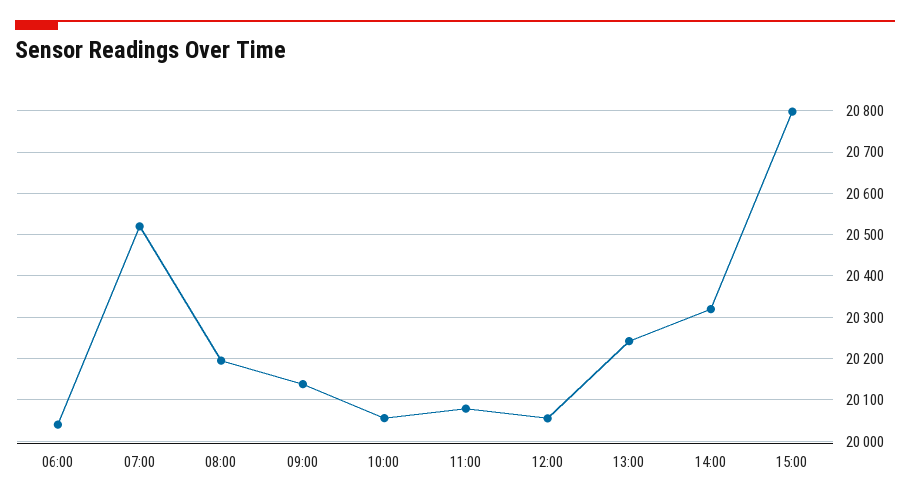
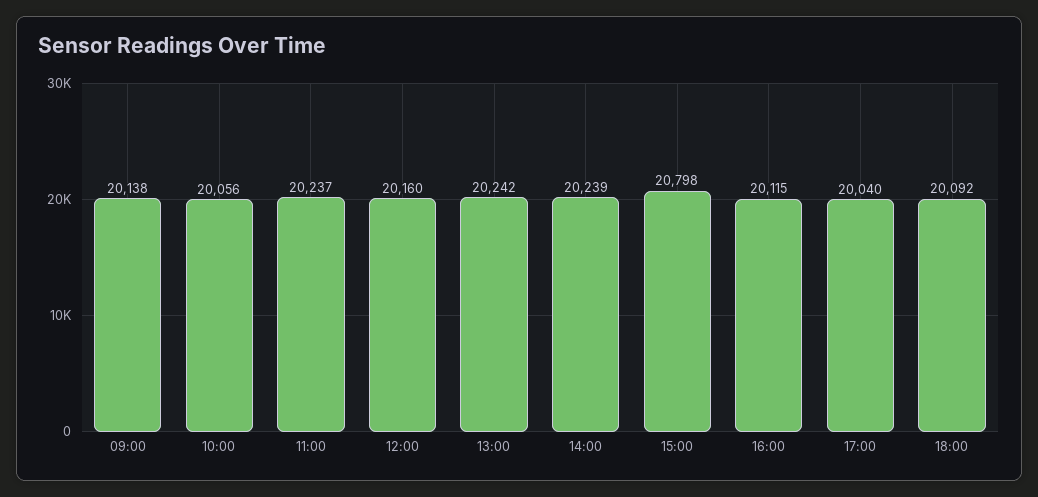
06:00: 20040 -> none
07:00: 20520 -> none
08:00: 20200 -> none
11:00: 20080 -> 20237
12:00: 20060 -> 20160
14:00: 20320 -> 20239
16:00: none -> 20115
17:00: none -> 20040
18:00: none -> 20092

